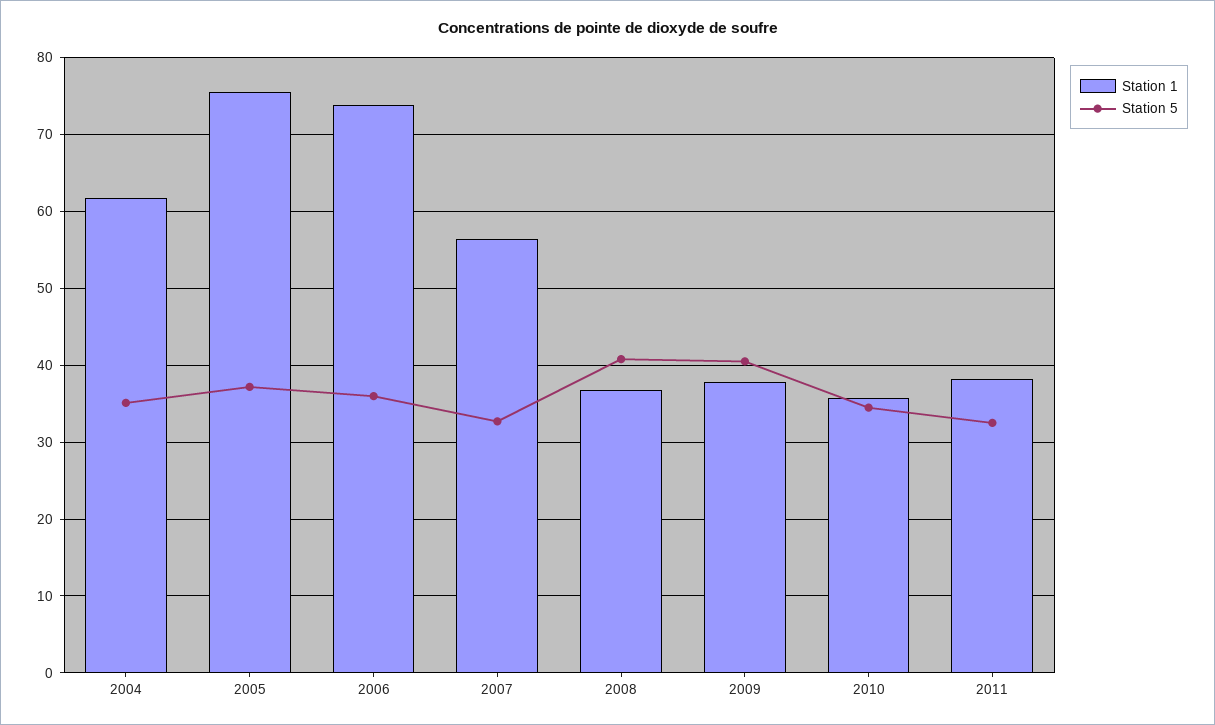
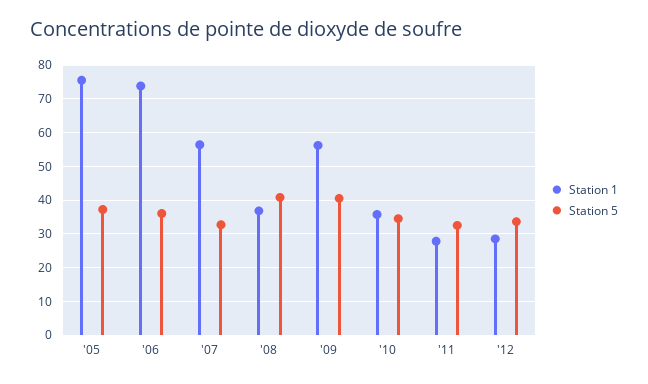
Station 1, 2004: 62 -> none
Station 5, 2004: 35 -> none
Station 1, 2009: 38 -> 56
Station 1, 2011: 38 -> 28
Station 1, '12: none -> 28
Station 5, '12: none -> 34

